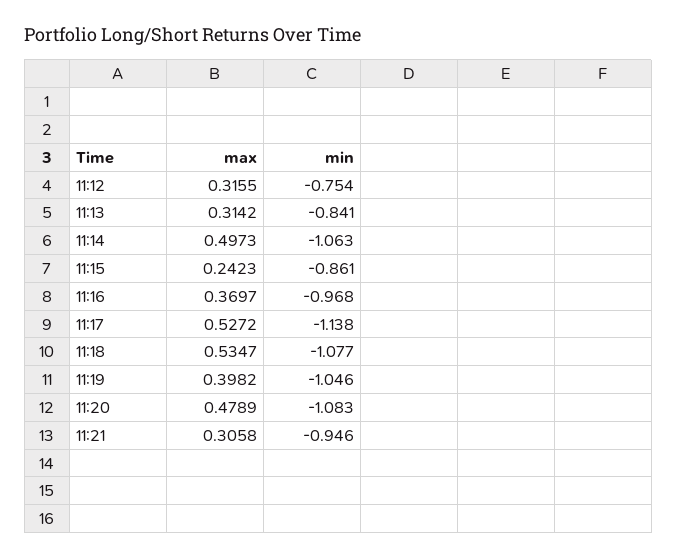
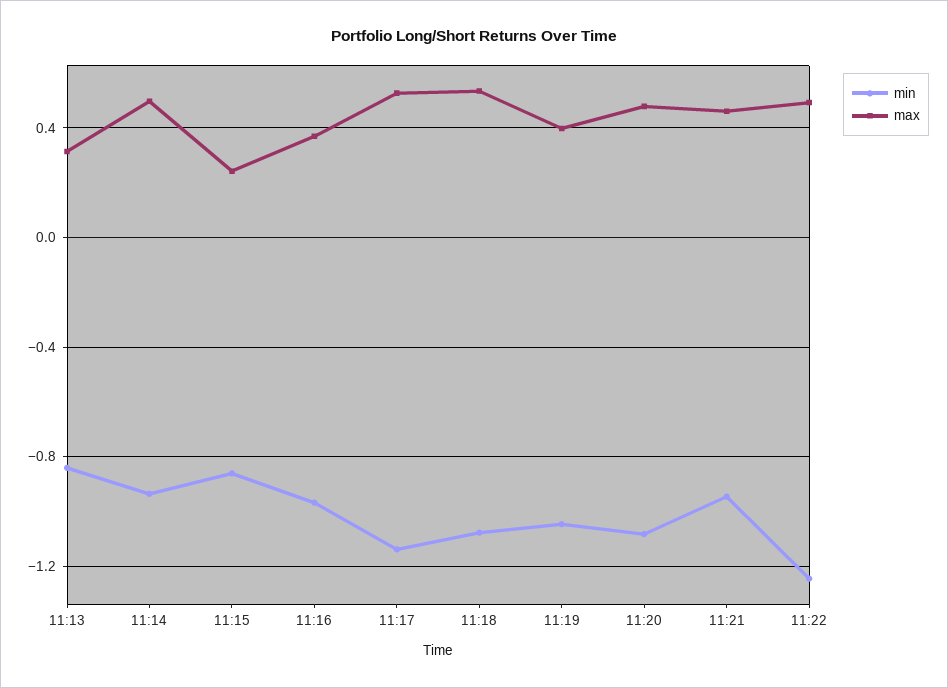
max, 11:12: 0.3155 -> none
min, 11:12: -0.754 -> none
min, 11:14: -1.063 -> -0.95
max, 11:21: 0.3058 -> 0.45
min, 11:22: none -> -1.25
max, 11:22: none -> 0.5

